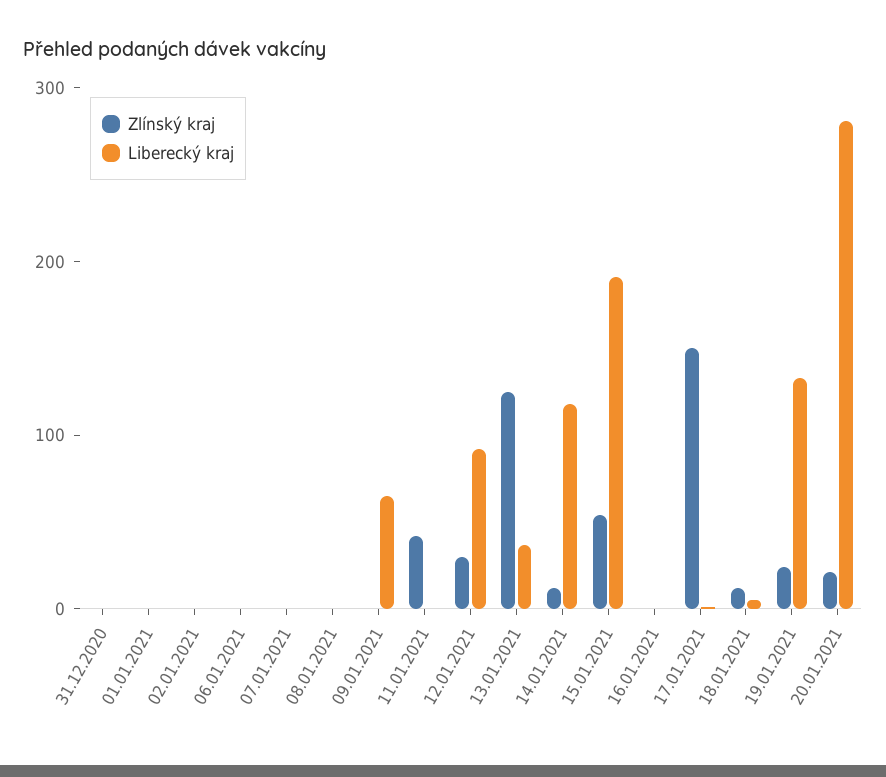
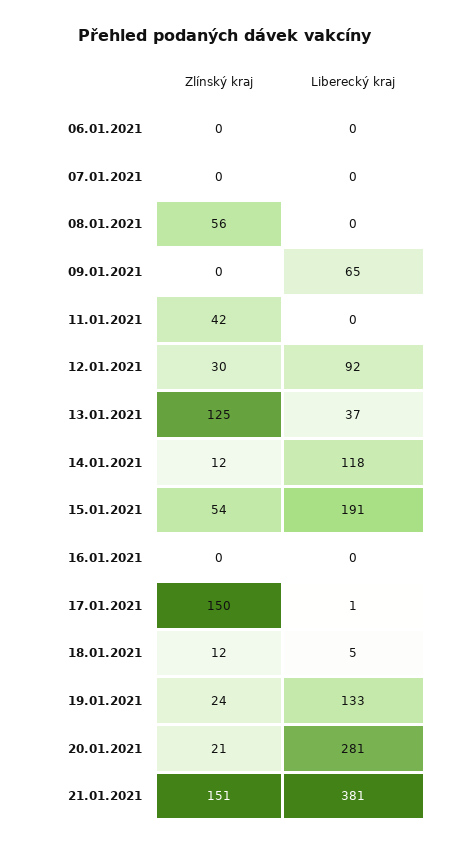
Zlínský kraj, 31.12.2020: 0 -> none
Liberecký kraj, 31.12.2020: 0 -> none
Zlínský kraj, 01.01.2021: 0 -> none
Liberecký kraj, 01.01.2021: 0 -> none
Zlínský kraj, 02.01.2021: 0 -> none
Liberecký kraj, 02.01.2021: 0 -> none
Zlínský kraj, 08.01.2021: 0 -> 56
Zlínský kraj, 21.01.2021: none -> 151
Liberecký kraj, 21.01.2021: none -> 381

